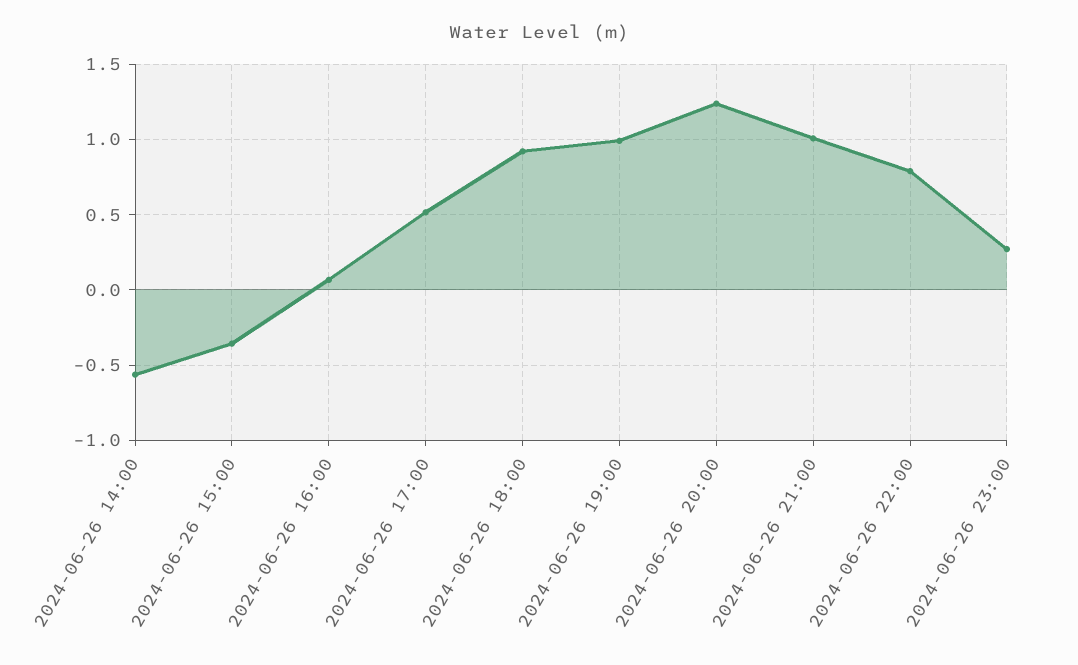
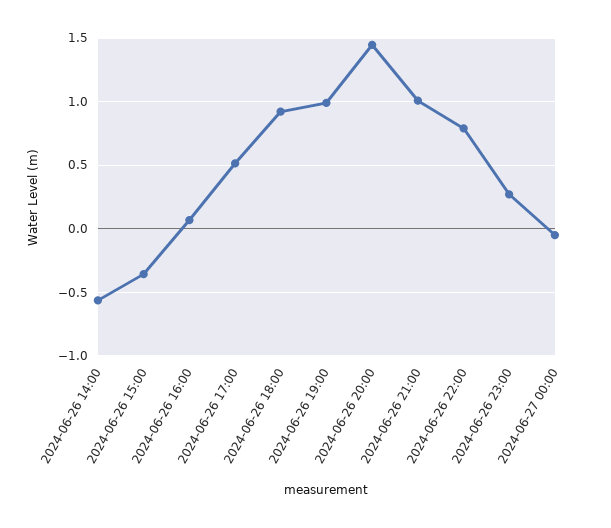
2024-06-26 20:00: 1.25 -> 1.45
2024-06-27 00:00: none -> -0.05

